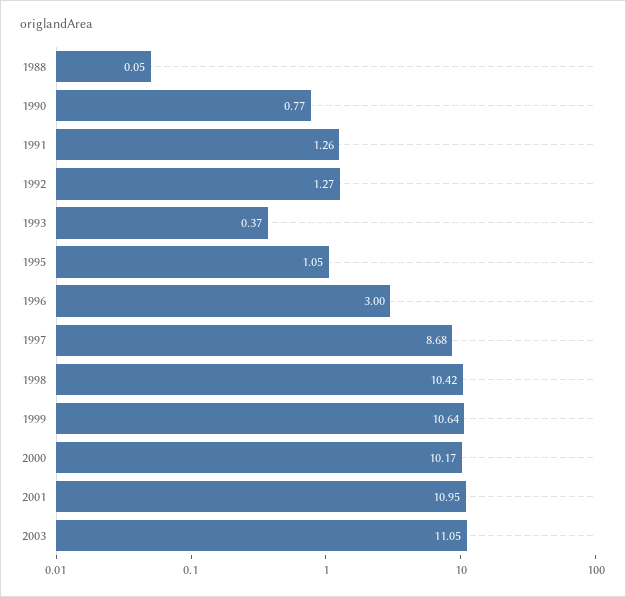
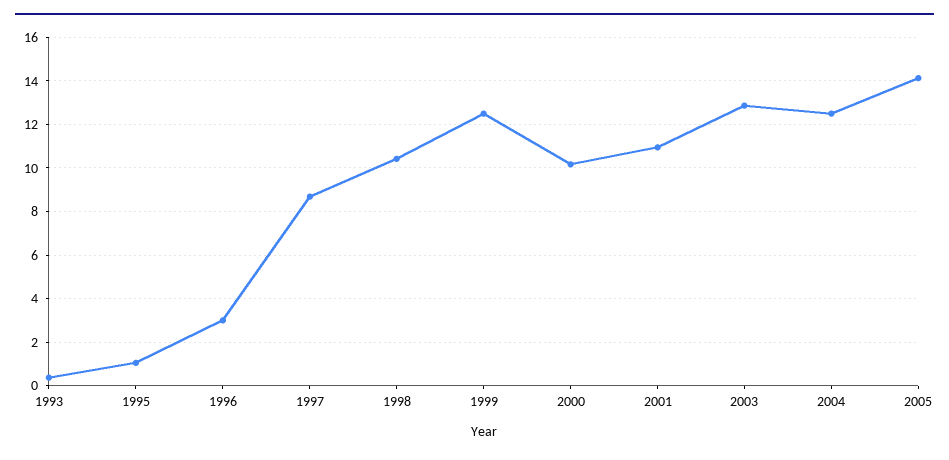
1988: 0.05 -> none
1990: 0.77 -> none
1991: 1.26 -> none
1992: 1.27 -> none
1999: 10.64 -> 12.5
2003: 11.05 -> 13
2004: none -> 12.5
2005: none -> 14

